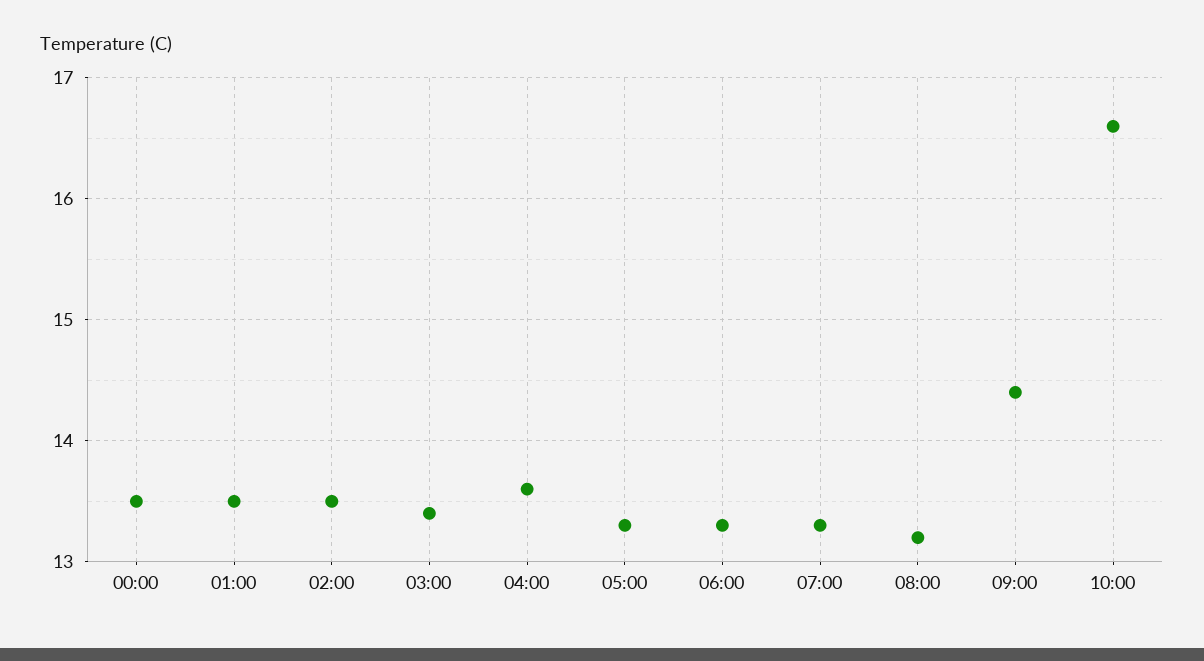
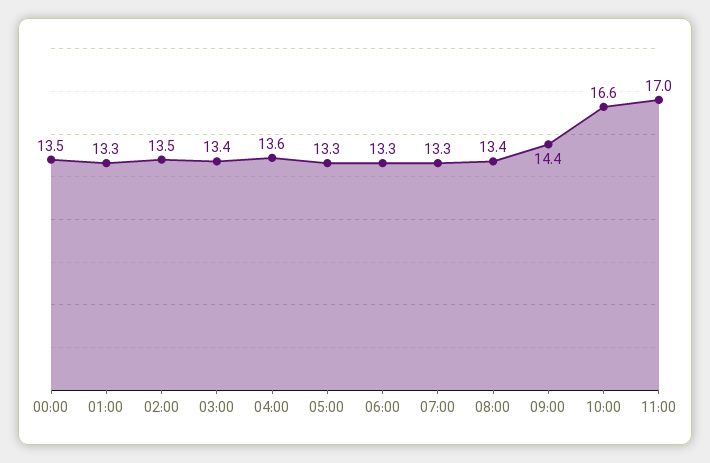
01:00: 13.5 -> 13.3
08:00: 13.2 -> 13.4
11:00: none -> 17

